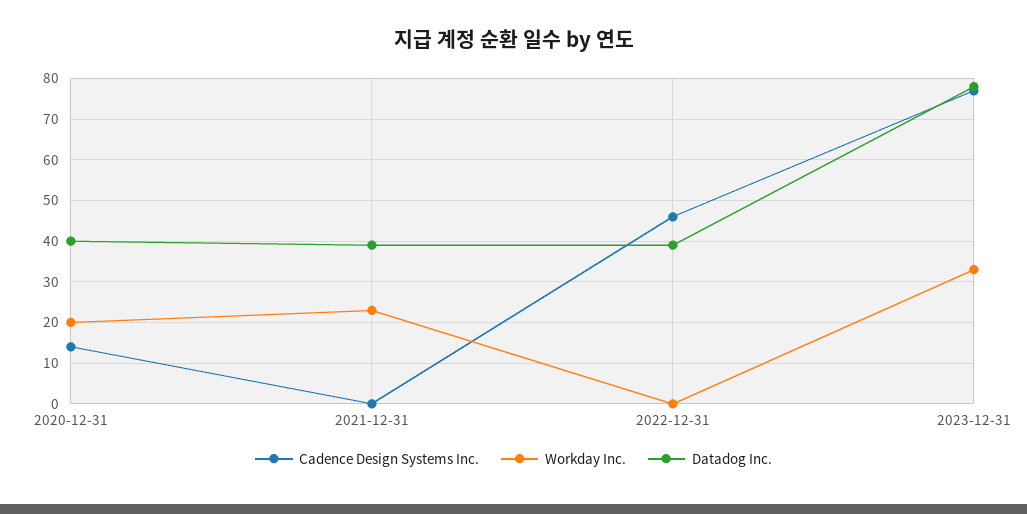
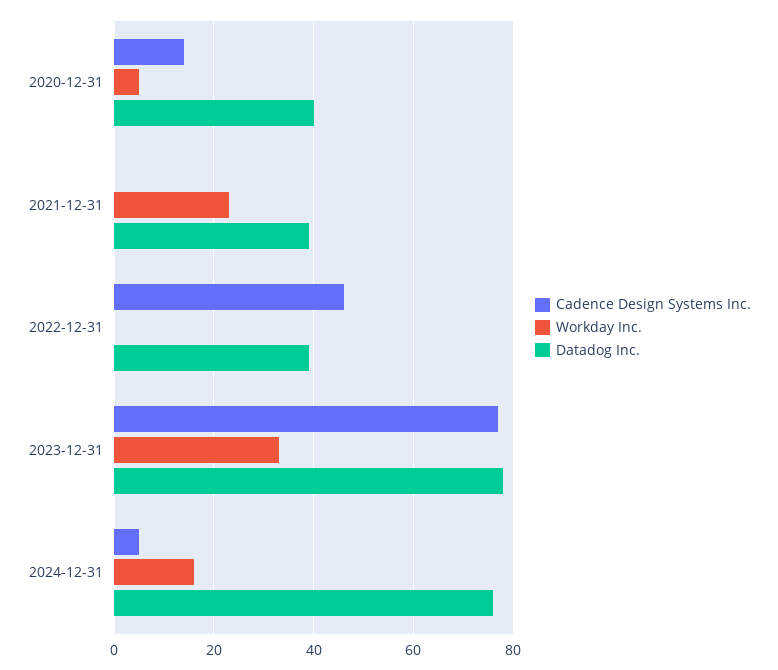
Workday Inc., 2020-12-31: 20 -> 5
Cadence Design Systems Inc., 2024-12-31: none -> 5
Workday Inc., 2024-12-31: none -> 15
Datadog Inc., 2024-12-31: none -> 75

